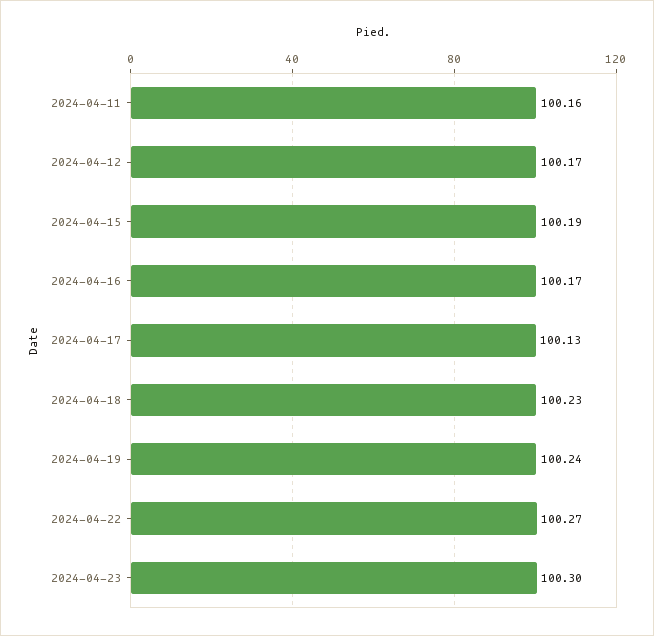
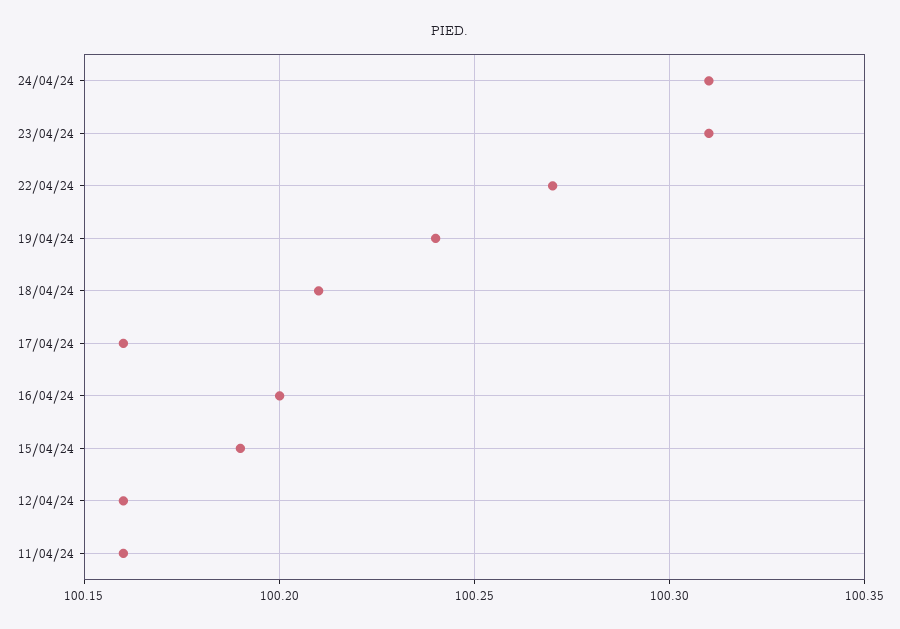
2024-04-12: 100.17 -> 100.16
2024-04-16: 100.17 -> 100.2
2024-04-17: 100.13 -> 100.16
2024-04-18: 100.23 -> 100.21
2024-04-23: 100.3 -> 100.31
24/04/24: none -> 100.31

